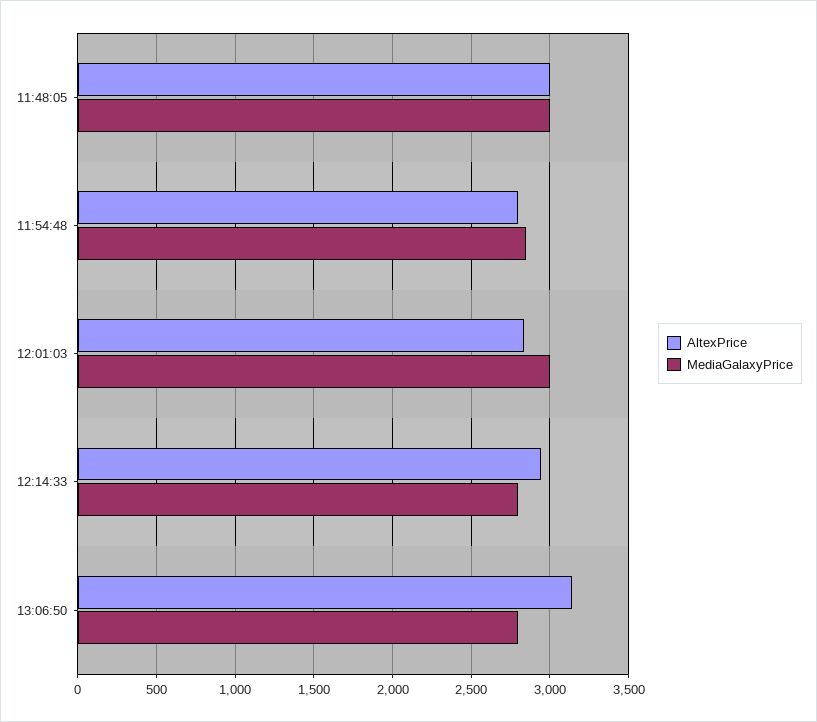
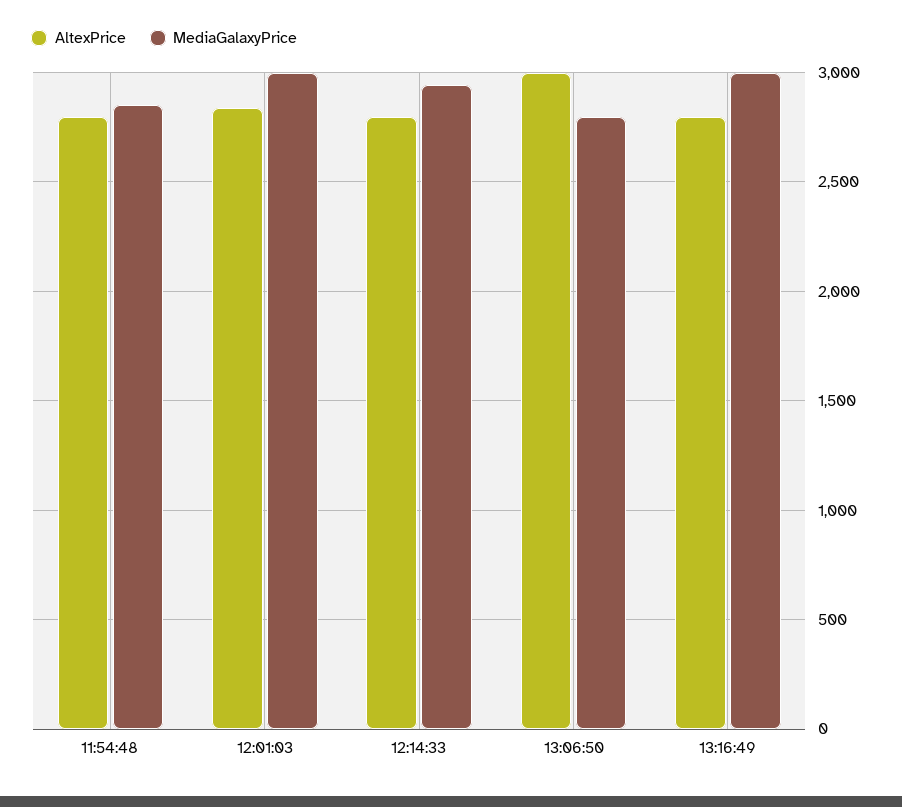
AltexPrice, 11:48:05: 3000 -> none
MediaGalaxyPrice, 11:48:05: 3000 -> none
AltexPrice, 12:14:33: 2950 -> 2800
MediaGalaxyPrice, 12:14:33: 2800 -> 2950
AltexPrice, 13:06:50: 3150 -> 3000
AltexPrice, 13:16:49: none -> 2800
MediaGalaxyPrice, 13:16:49: none -> 3000

